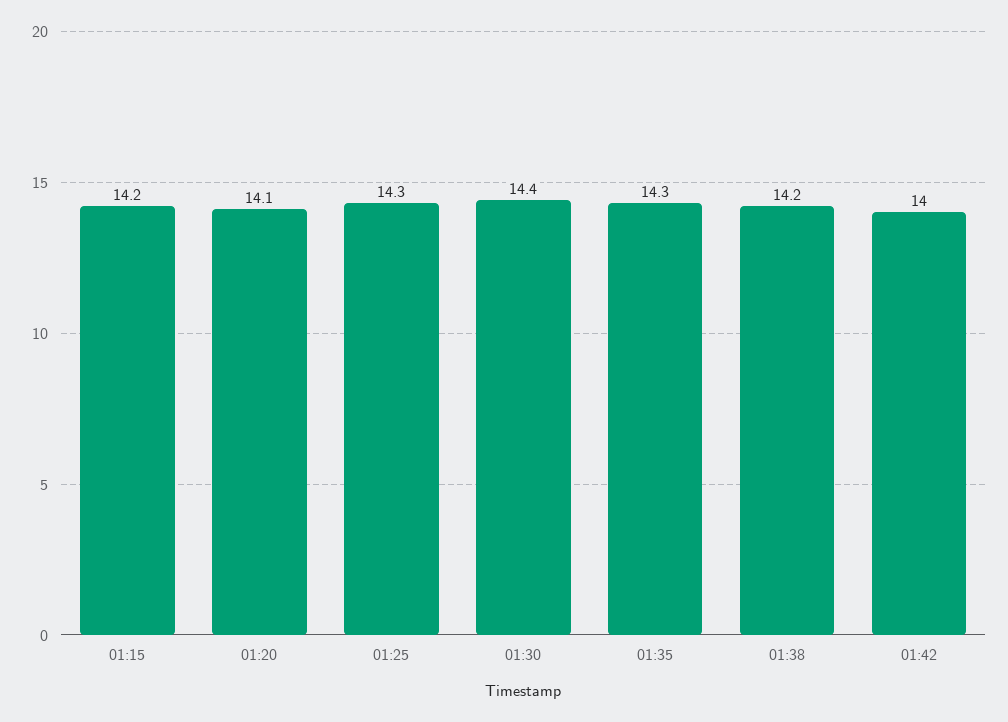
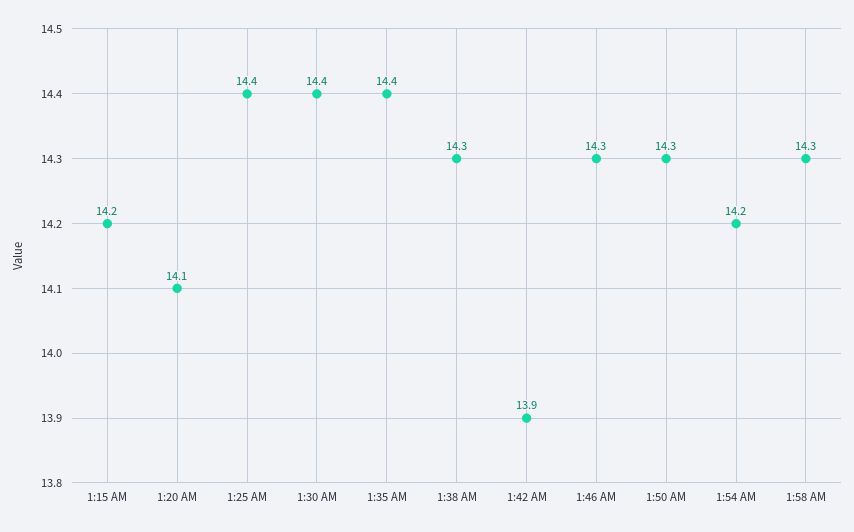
01:25: 14.3 -> 14.4
01:35: 14.3 -> 14.4
01:38: 14.2 -> 14.3
01:42: 14 -> 13.9
1:46 AM: none -> 14.3
1:50 AM: none -> 14.3
1:54 AM: none -> 14.2
1:58 AM: none -> 14.3

